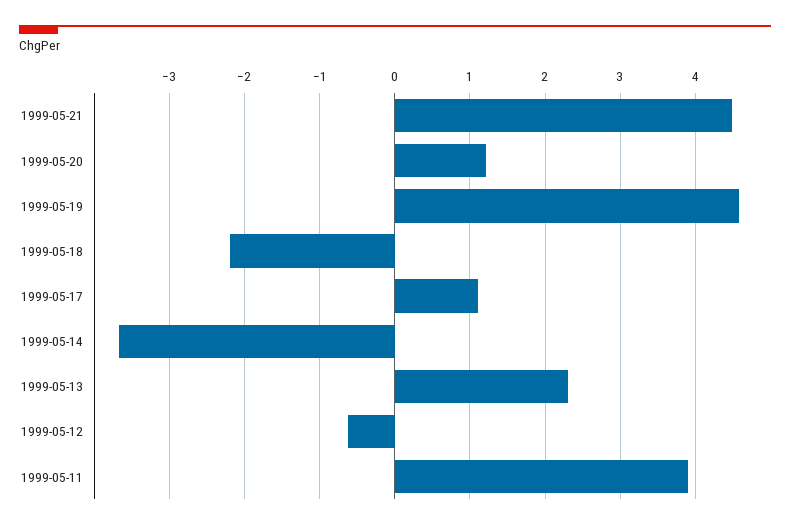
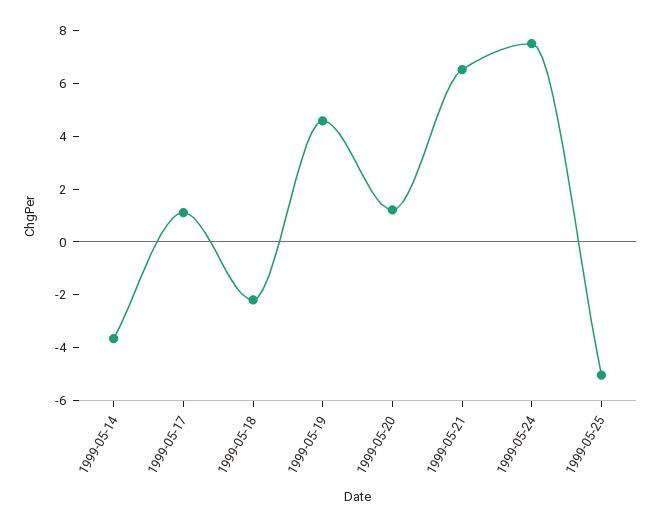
1999-05-21: 4.5 -> 6.5
1999-05-13: 2.3 -> none
1999-05-12: -0.6 -> none
1999-05-11: 3.9 -> none
1999-05-24: none -> 7.5
1999-05-25: none -> -5

